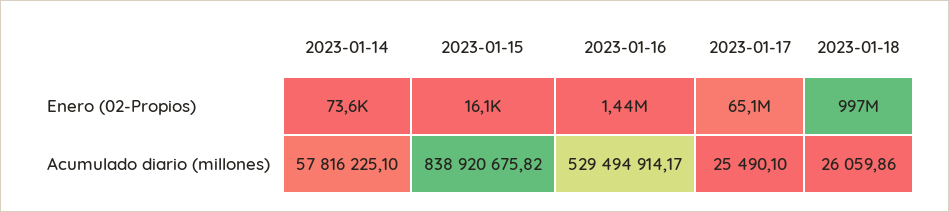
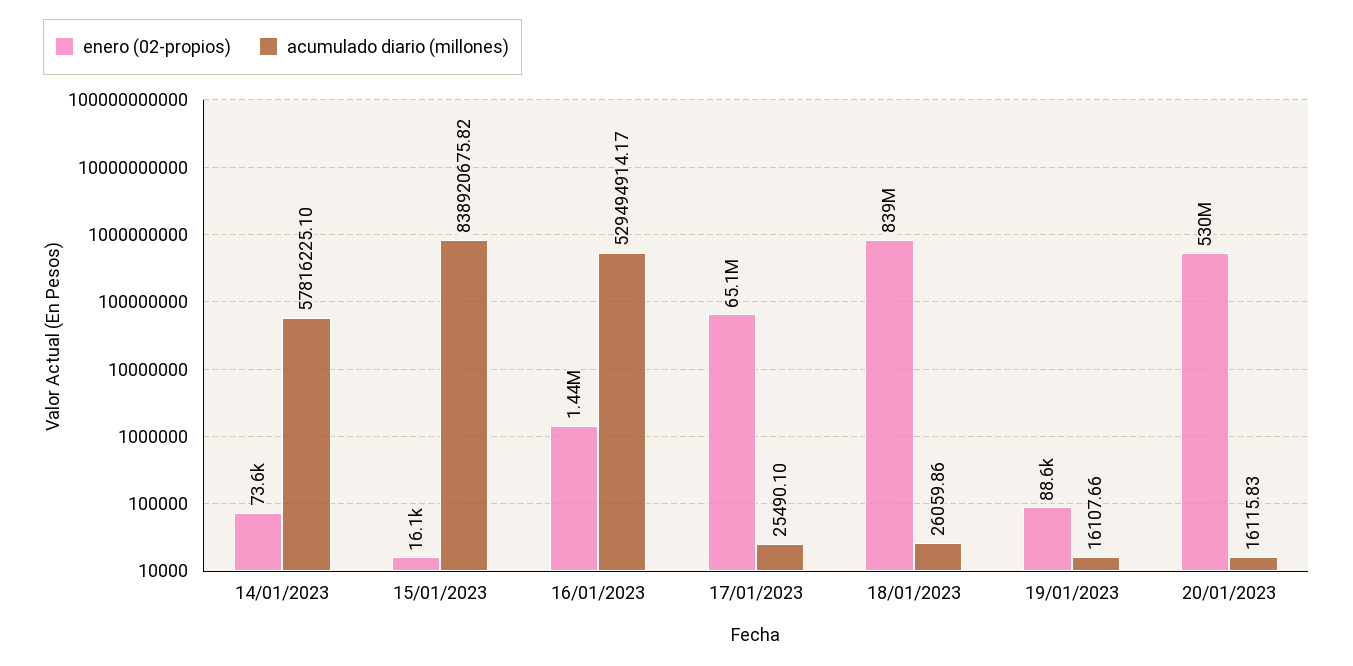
Enero (02-Propios), 2023-01-18: 997000000 -> 839000000
Enero (02-Propios), 19/01/2023: none -> 88600
Acumulado diario (millones), 19/01/2023: none -> 16107.66
Enero (02-Propios), 20/01/2023: none -> 530000000
Acumulado diario (millones), 20/01/2023: none -> 16115.83

